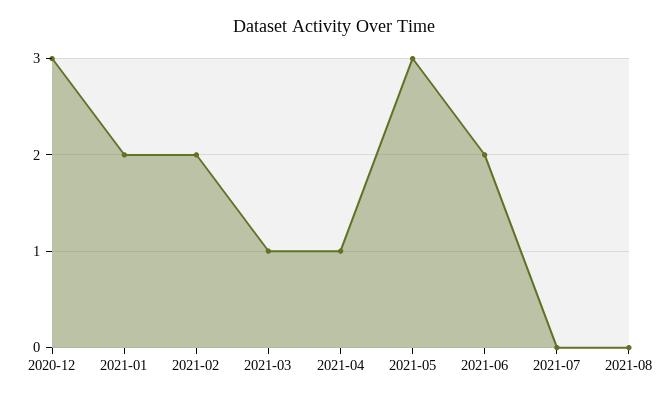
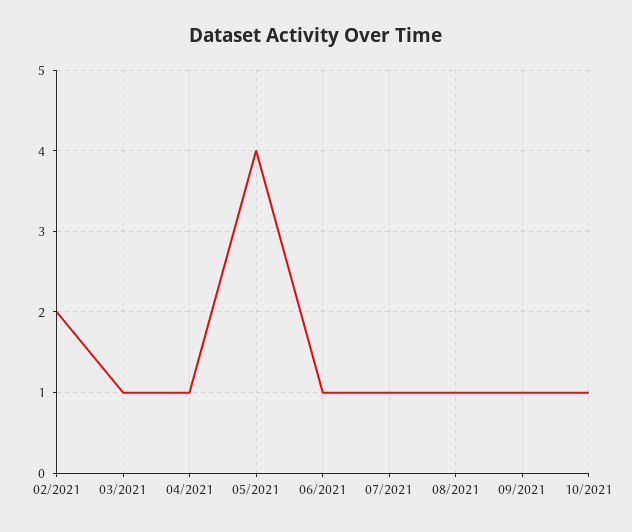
2020-12: 3 -> none
2021-01: 2 -> none
2021-05: 3 -> 4
2021-06: 2 -> 1
2021-07: 0 -> 1
2021-08: 0 -> 1
09/2021: none -> 1
10/2021: none -> 1

